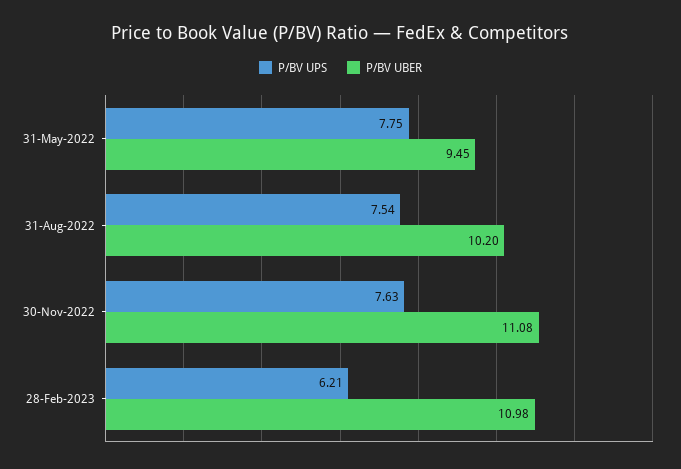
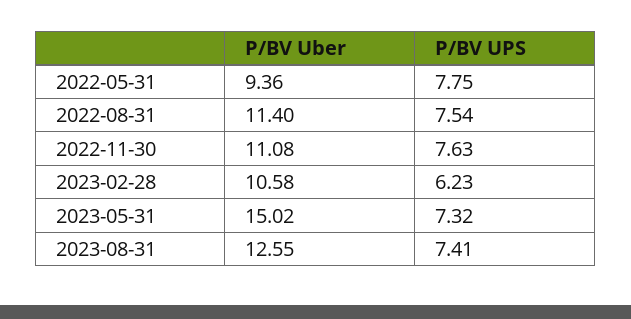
P/BV UBER, 31-May-2022: 9.45 -> 9.36
P/BV UBER, 31-Aug-2022: 10.2 -> 11.4
P/BV UPS, 28-Feb-2023: 6.21 -> 6.23
P/BV UBER, 28-Feb-2023: 10.98 -> 10.58
P/BV UBER, 2023-05-31: none -> 15.02
P/BV UPS, 2023-05-31: none -> 7.32
P/BV UBER, 2023-08-31: none -> 12.55
P/BV UPS, 2023-08-31: none -> 7.41

